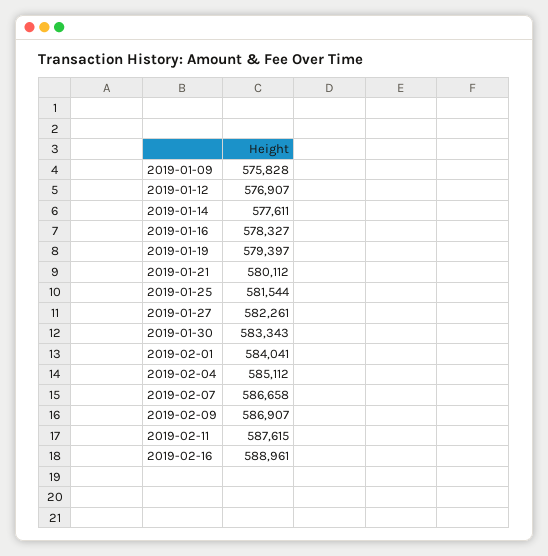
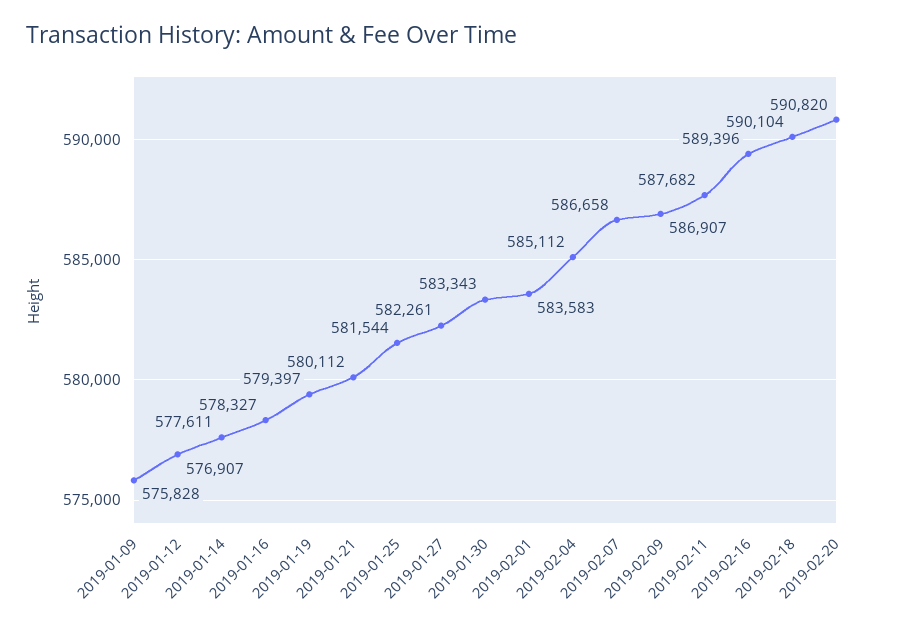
2019-02-01: 584041 -> 583583
2019-02-11: 587615 -> 587682
2019-02-16: 588961 -> 589396
2019-02-18: none -> 590104
2019-02-20: none -> 590820

